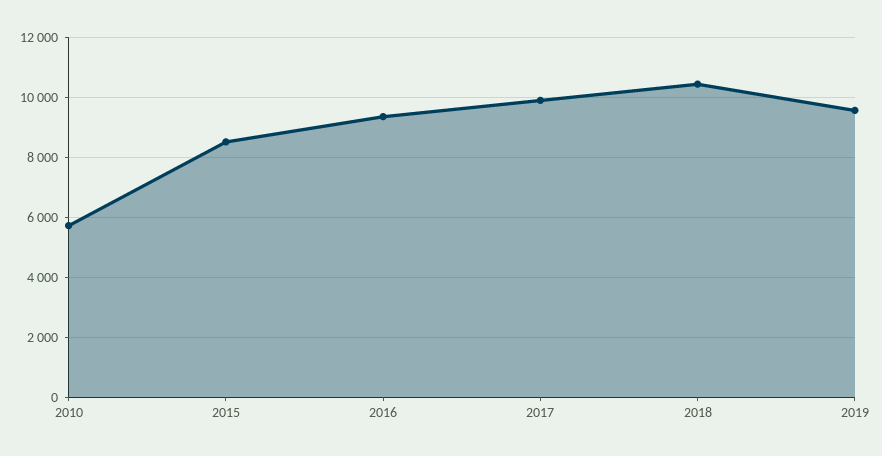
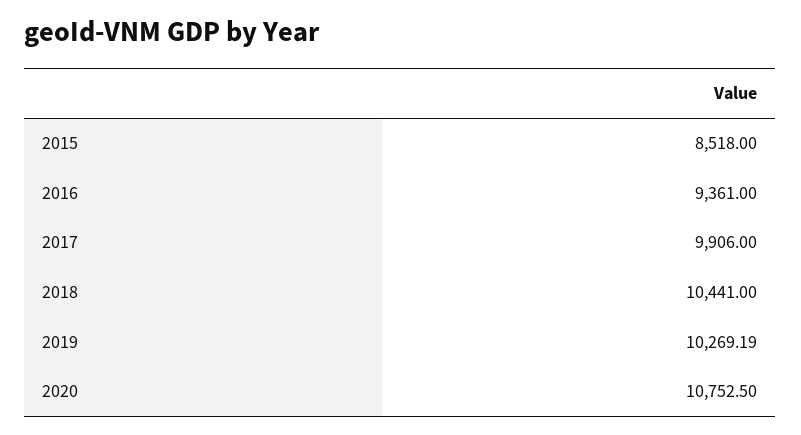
2010: 5750 -> none
2019: 9500 -> 10269.19
2020: none -> 10752.5

